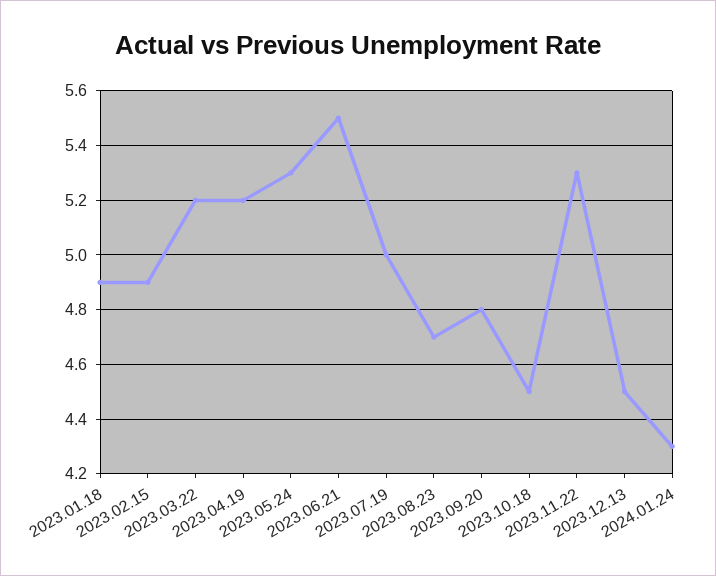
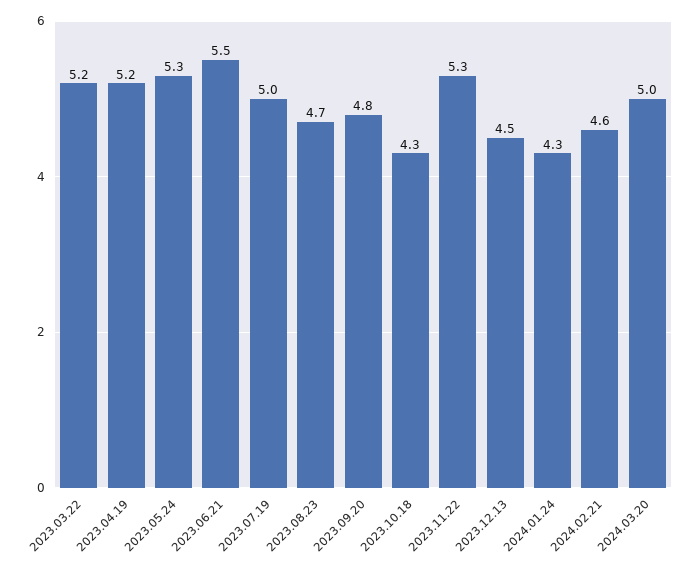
2023.01.18: 4.9 -> none
2023.02.15: 4.9 -> none
2023.10.18: 4.5 -> 4.3
2024.02.21: none -> 4.6
2024.03.20: none -> 5

